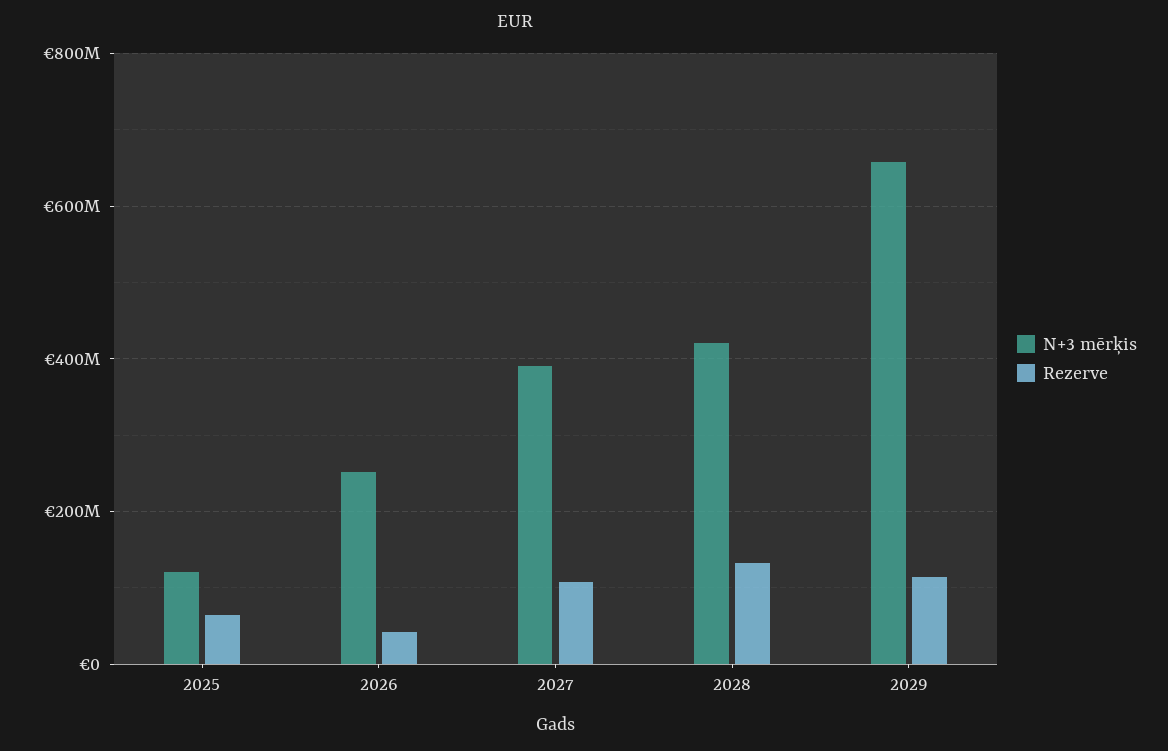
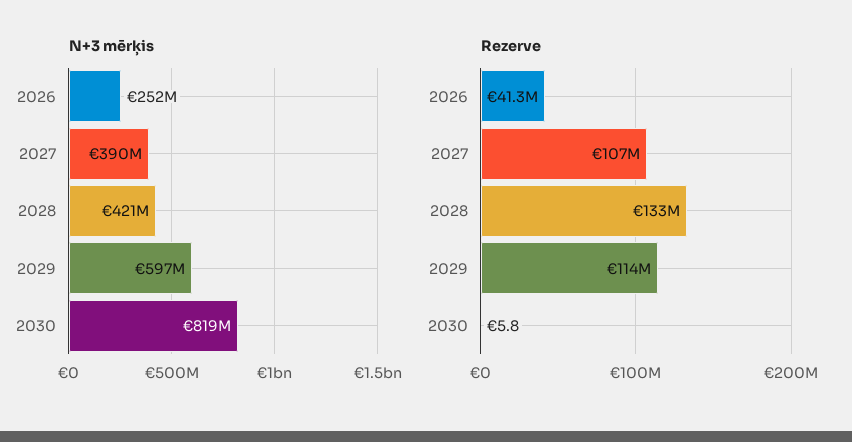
N+3 mērķis, 2025: 120000000 -> none
Rezerve, 2025: 60000000 -> none
N+3 mērķis, 2029: 660000000 -> 597000000
N+3 mērķis, 2030: none -> 819000000
Rezerve, 2030: none -> 5.8

